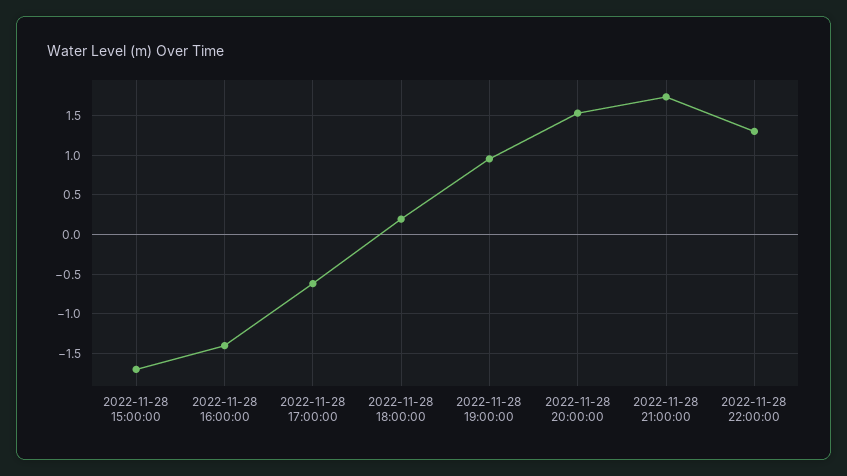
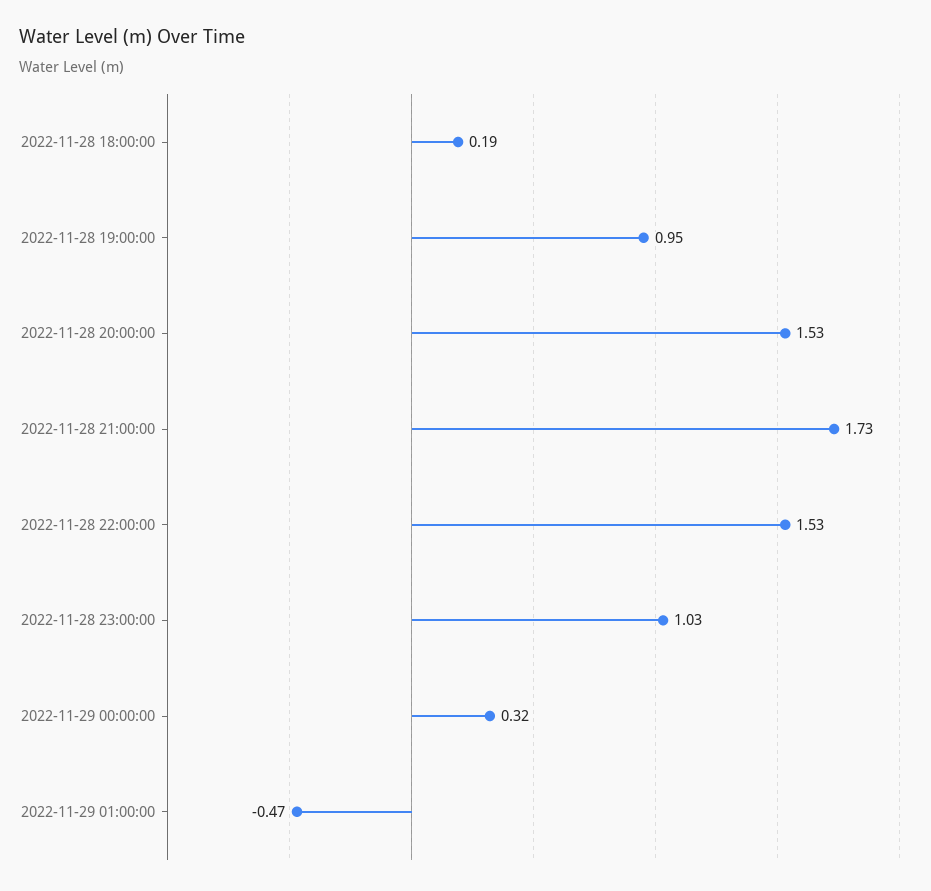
2022-11-28 15:00:00: -1.7 -> none
2022-11-28 16:00:00: -1.4 -> none
2022-11-28 17:00:00: -0.6 -> none
2022-11-28 22:00:00: 1.3 -> 1.53
2022-11-28 23:00:00: none -> 1.03
2022-11-29 00:00:00: none -> 0.32
2022-11-29 01:00:00: none -> -0.47

